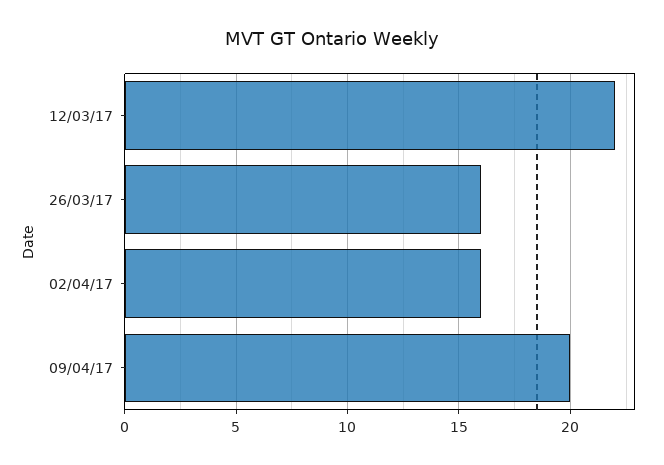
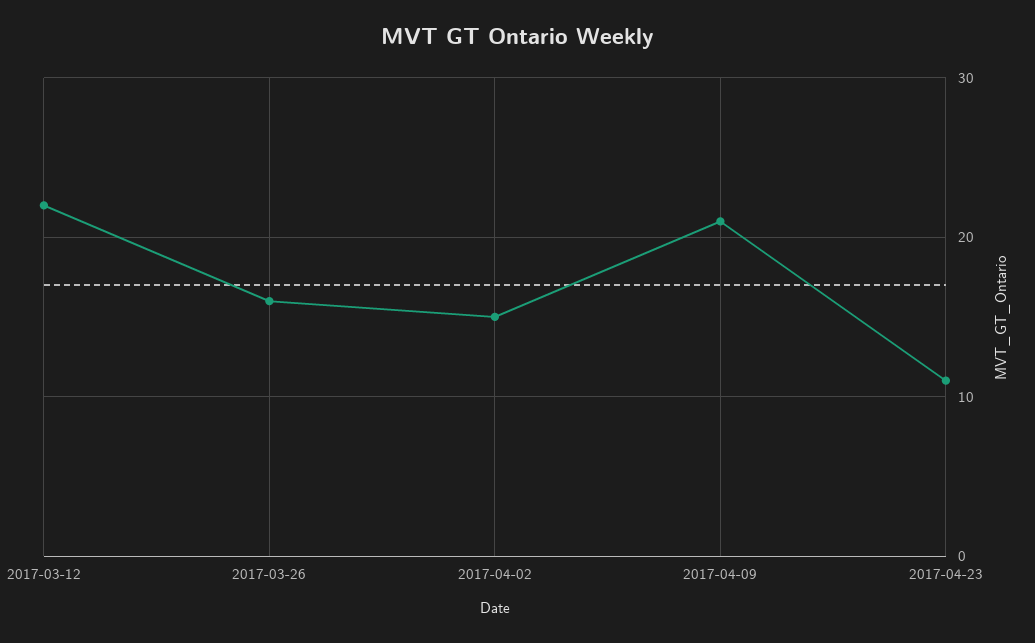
02/04/17: 16 -> 15
09/04/17: 20 -> 21
2017-04-23: none -> 11

